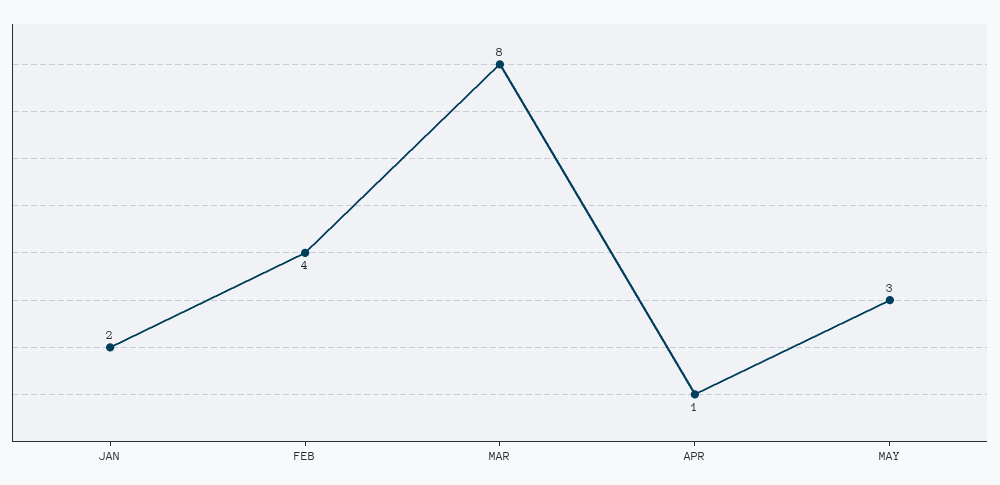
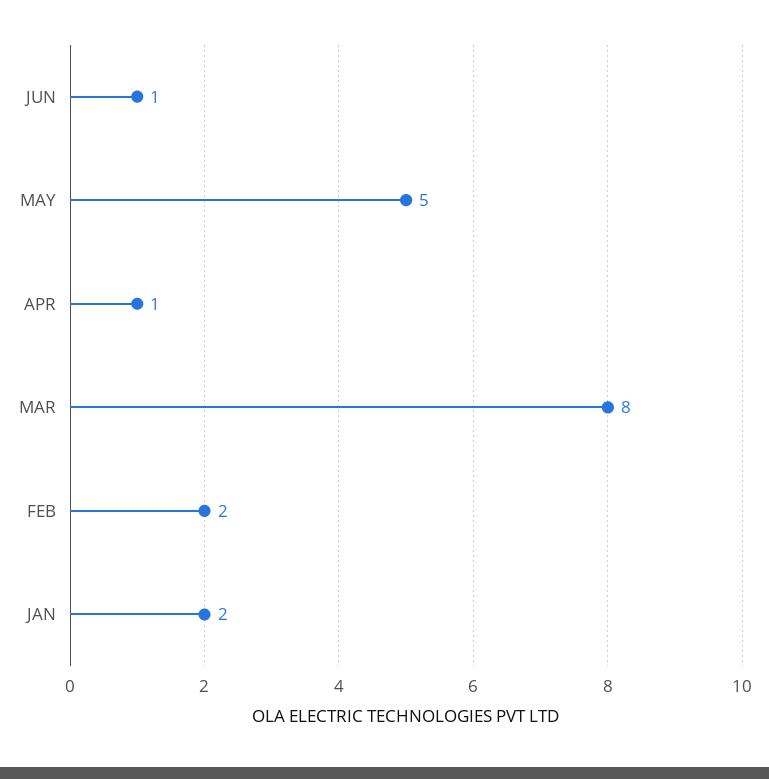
FEB: 4 -> 2
MAY: 3 -> 5
JUN: none -> 1

